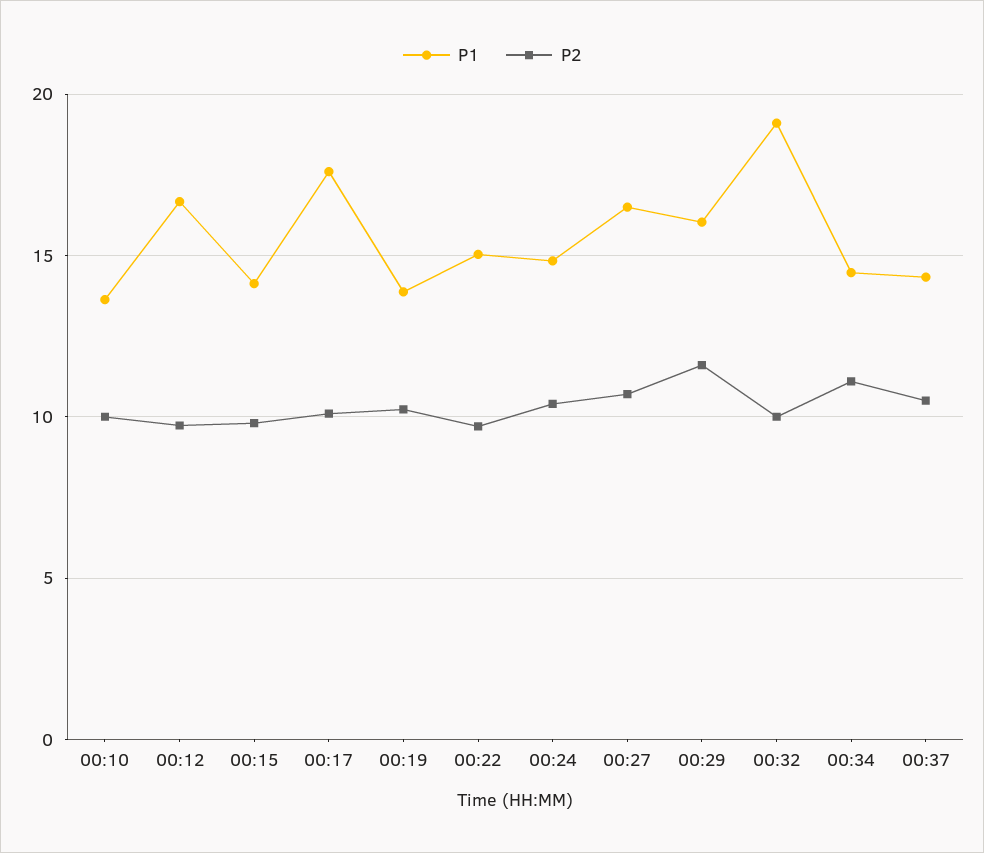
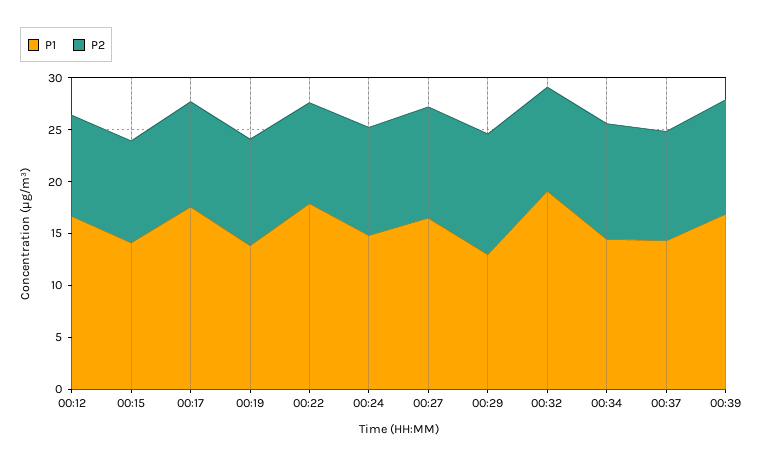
P1, 00:10: 13.5 -> none
P2, 00:10: 10 -> none
P1, 00:22: 15 -> 18
P1, 00:29: 16 -> 13
P1, 00:39: none -> 17
P2, 00:39: none -> 11

